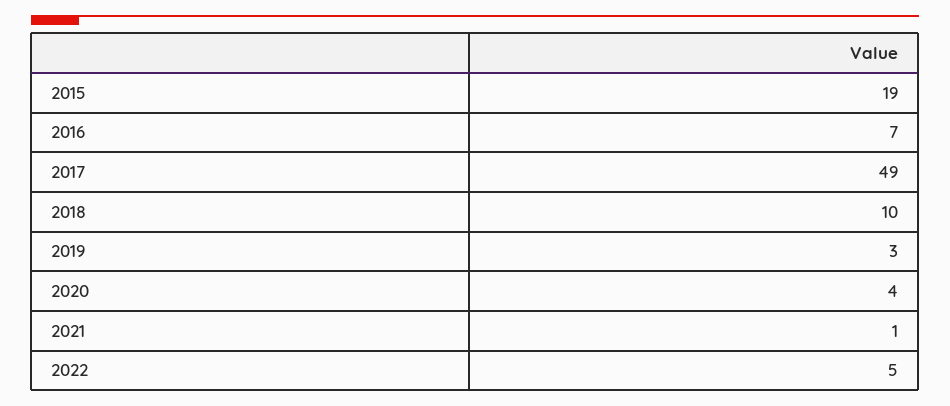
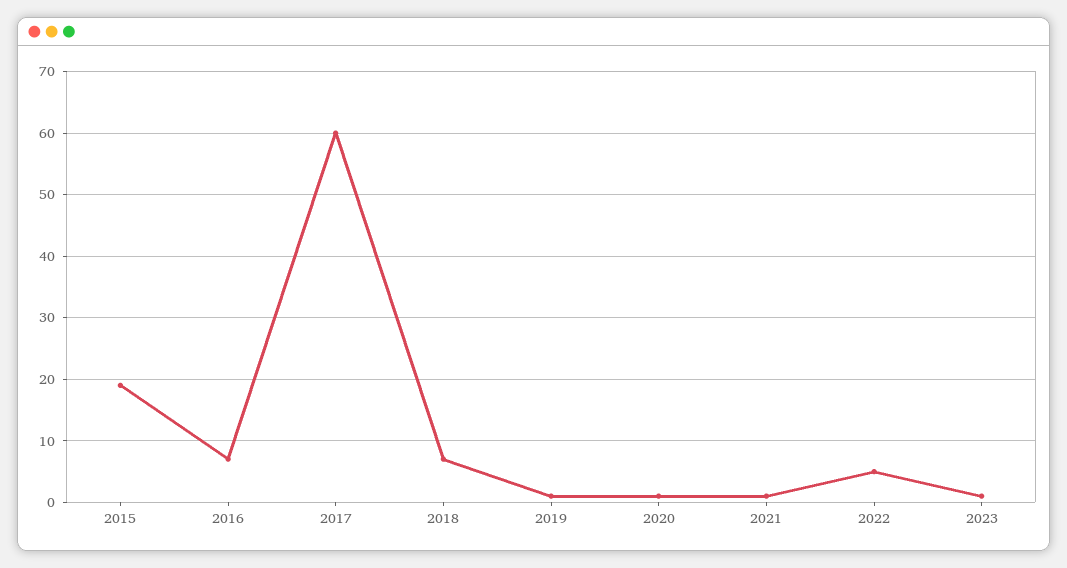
2017: 49 -> 60
2018: 10 -> 7
2019: 3 -> 1
2020: 4 -> 1
2023: none -> 1

